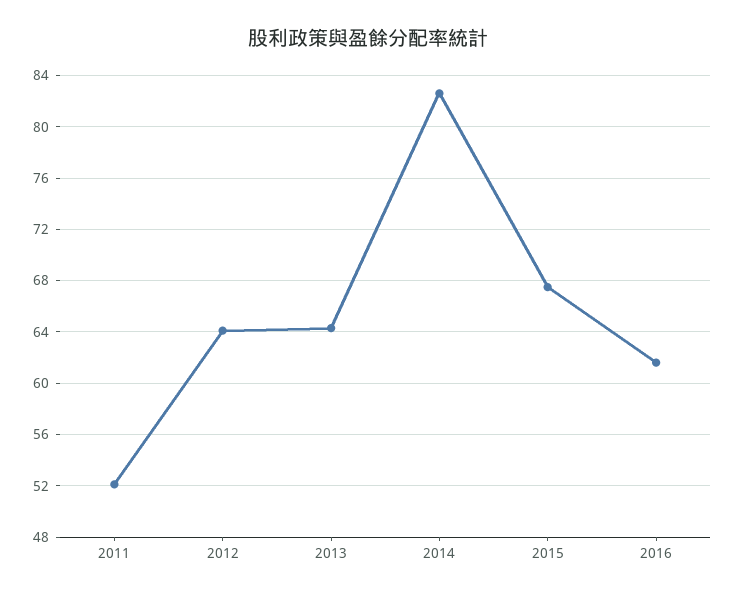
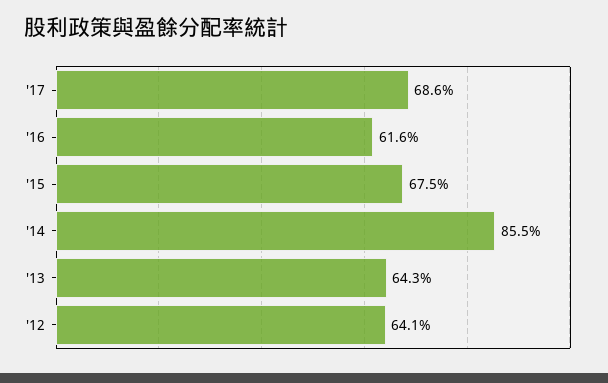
2011: 52 -> none
2014: 82.5 -> 85.5
'17: none -> 68.6

